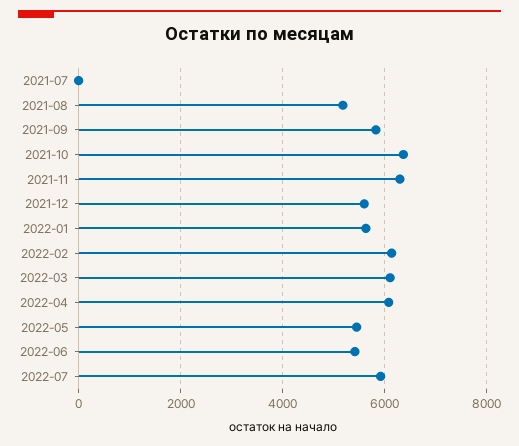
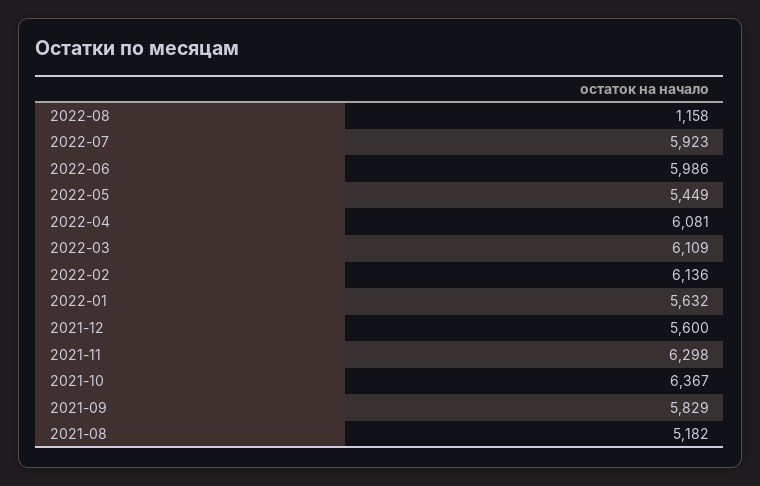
2021-07: 0 -> none
2022-06: 5400 -> 5986
2022-08: none -> 1158

